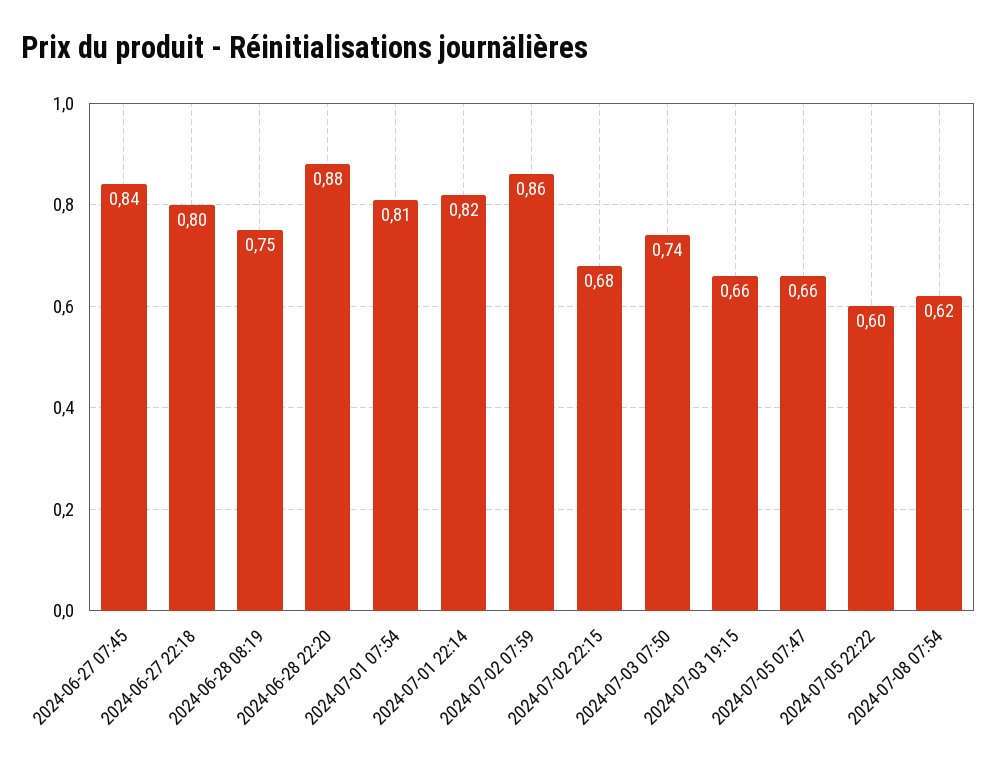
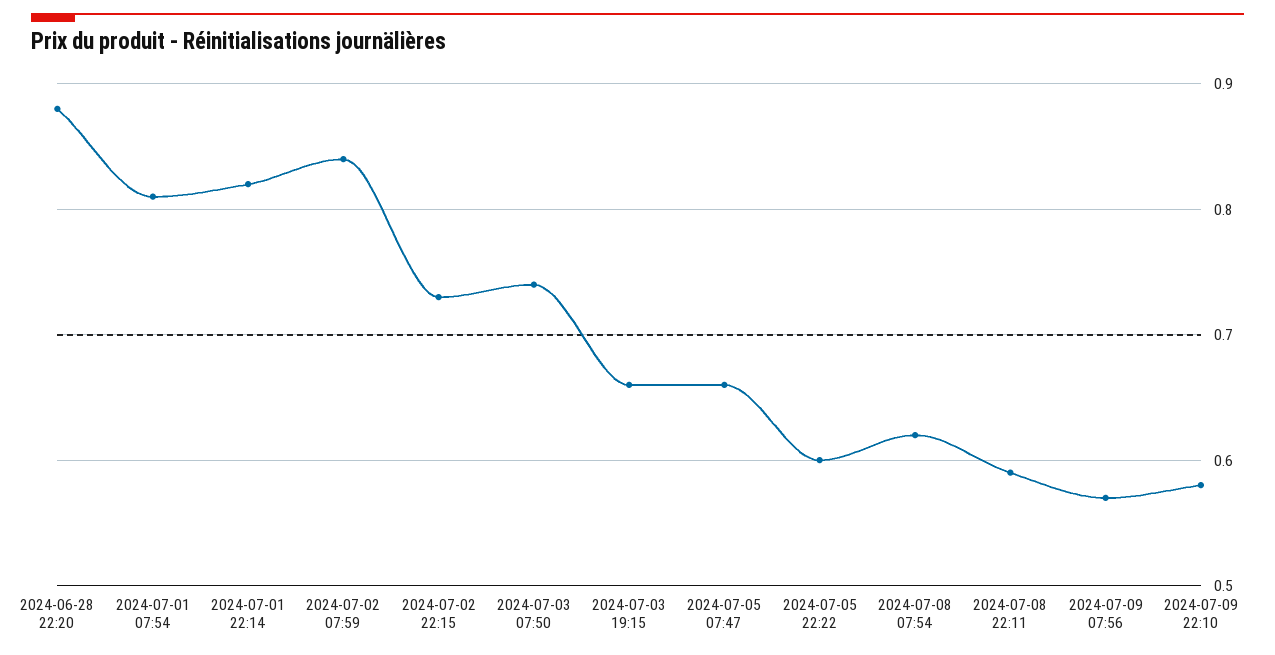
2024-06-27 07:45: 0.84 -> none
2024-06-27 22:18: 0.8 -> none
2024-06-28 08:19: 0.75 -> none
2024-07-02 07:59: 0.86 -> 0.84
2024-07-02 22:15: 0.68 -> 0.73
2024-07-08 22:11: none -> 0.59
2024-07-09 07:56: none -> 0.57
2024-07-09 22:10: none -> 0.58

